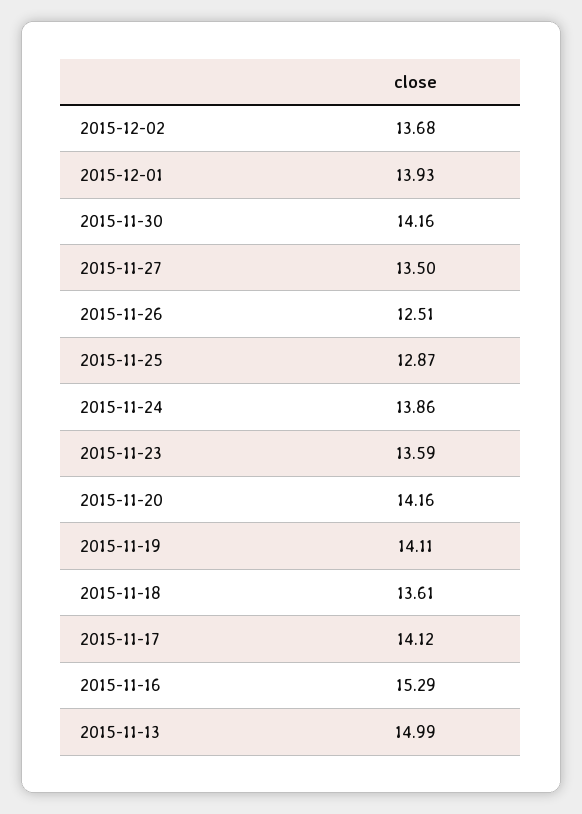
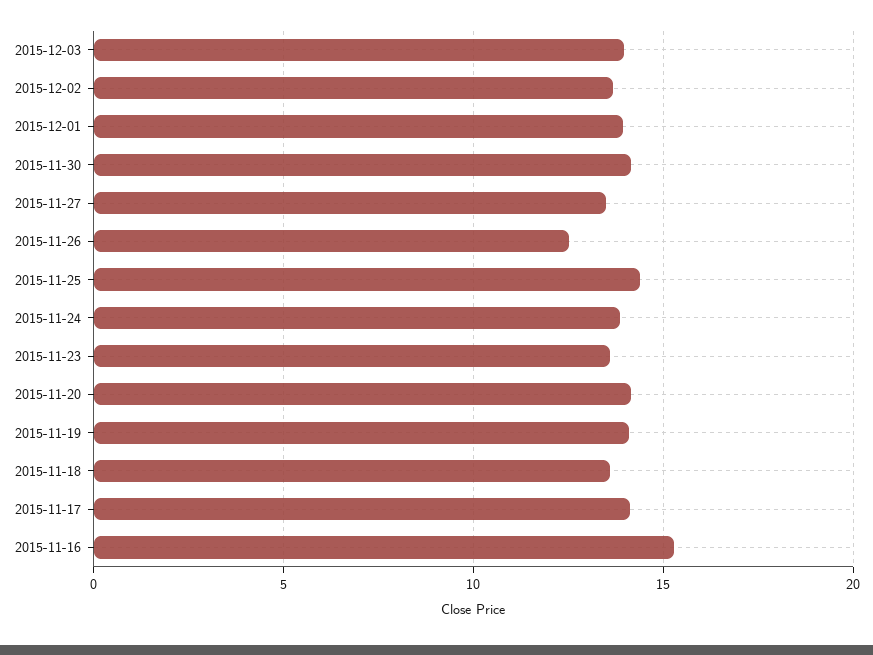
2015-11-25: 12.87 -> 14.5
2015-11-13: 14.99 -> none
2015-12-03: none -> 14

